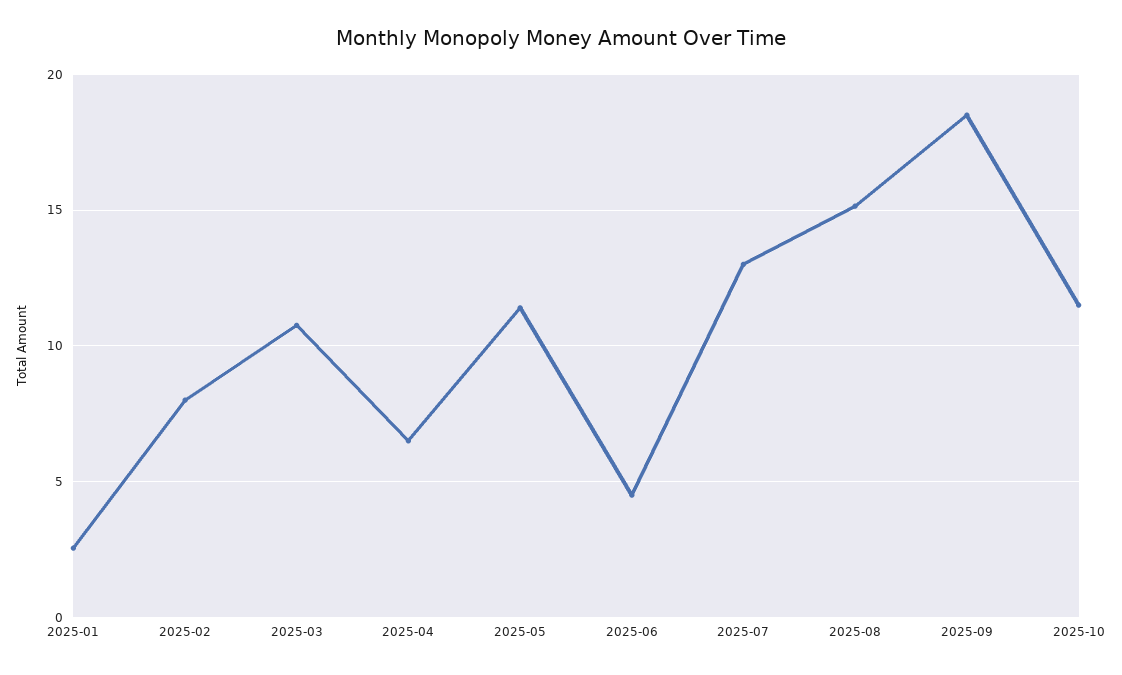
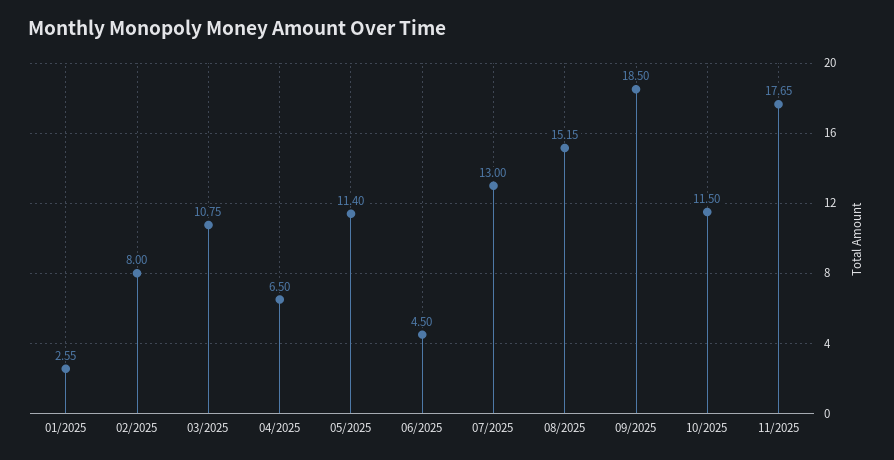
11/2025: none -> 17.65

